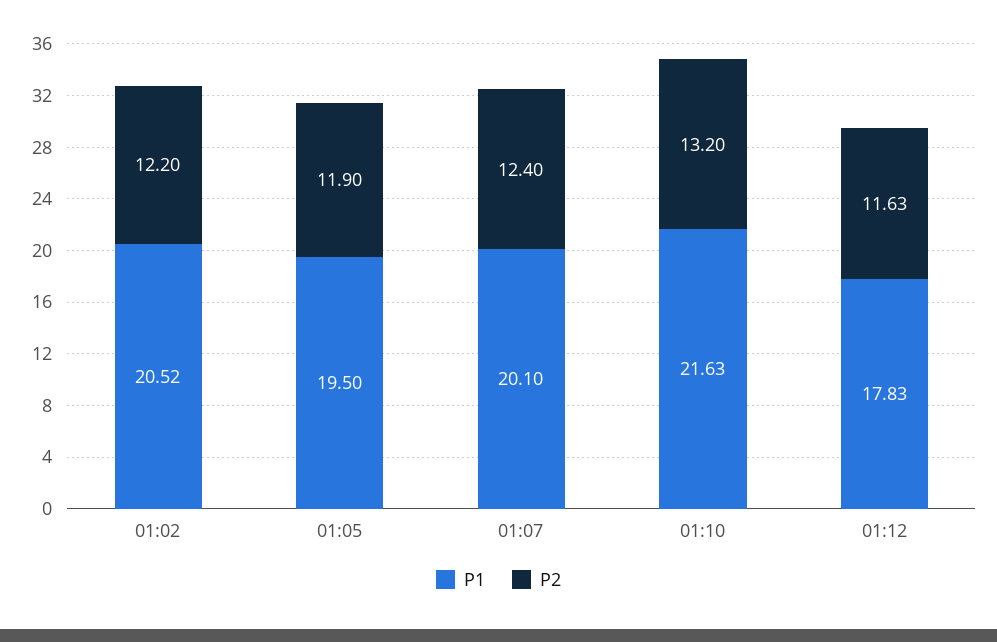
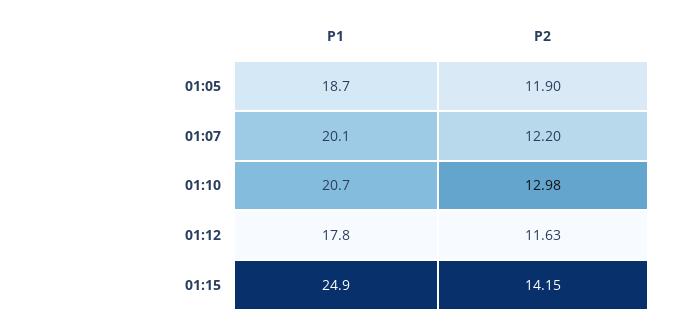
P1, 01:02: 20.52 -> none
P2, 01:02: 12.2 -> none
P1, 01:05: 19.5 -> 18.7
P2, 01:07: 12.4 -> 12.2
P1, 01:10: 21.63 -> 20.7
P2, 01:10: 13.2 -> 12.98
P1, 01:15: none -> 24.9
P2, 01:15: none -> 14.15

